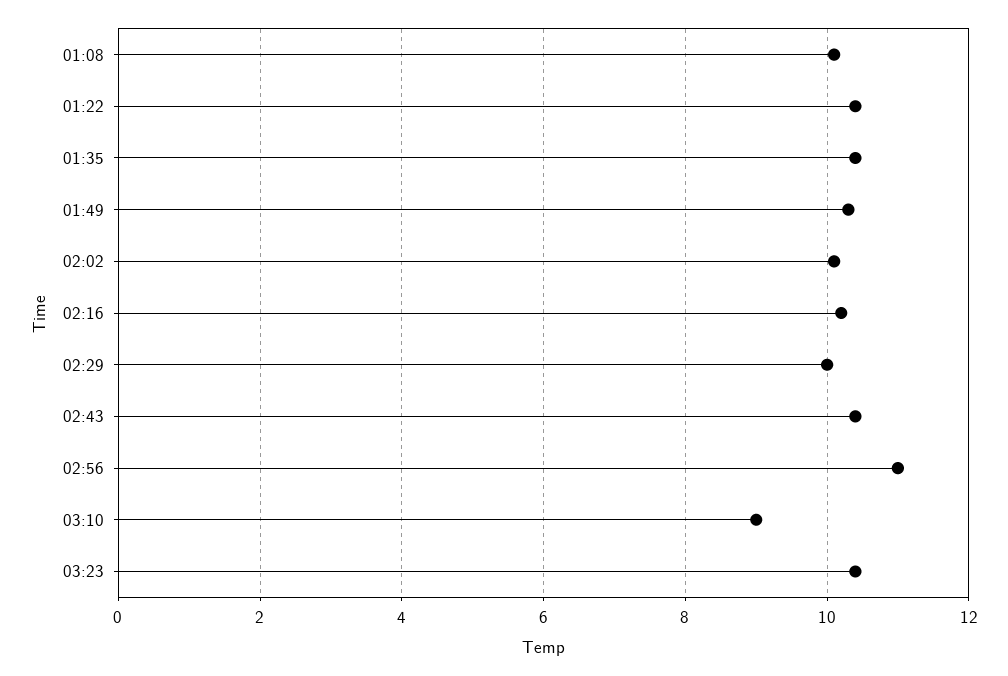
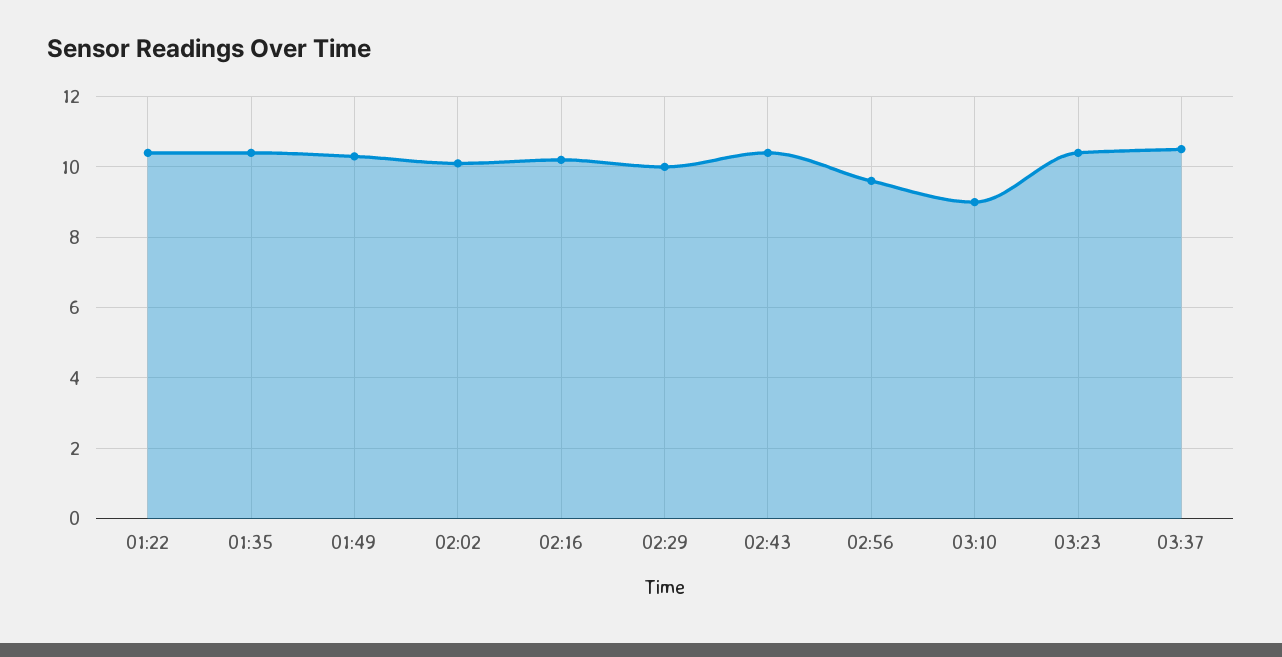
01:08: 10 -> none
02:56: 11 -> 9.5
03:37: none -> 10.5

